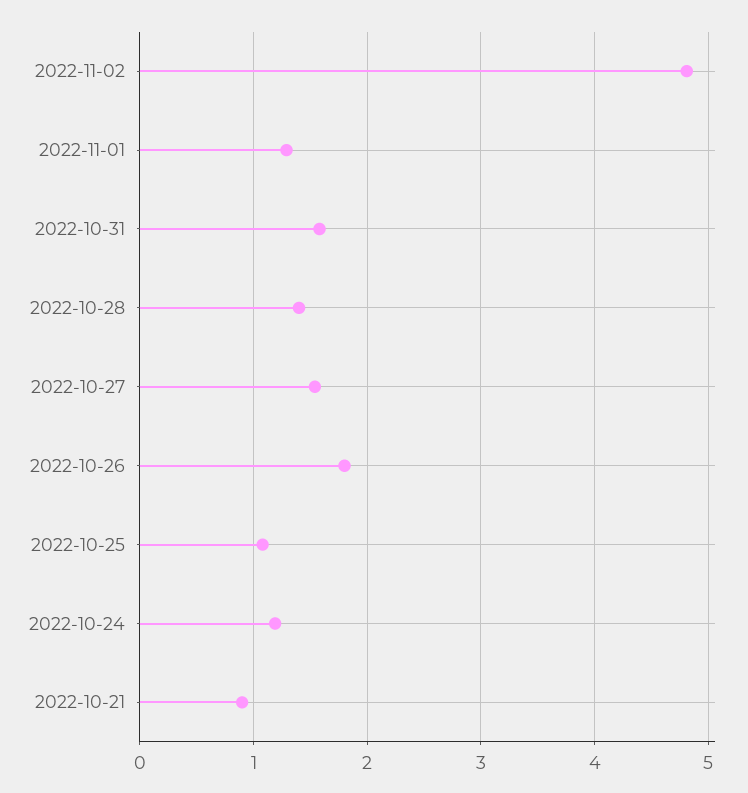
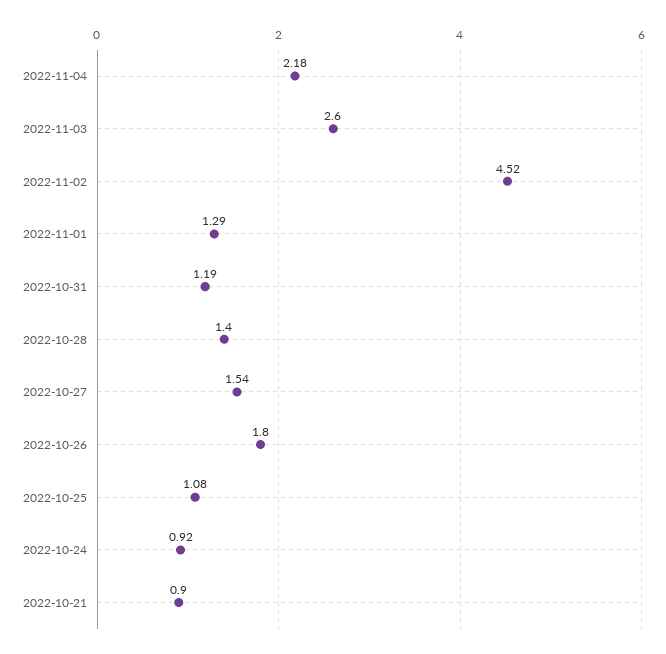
2022-11-02: 4.8 -> 4.52
2022-10-31: 1.6 -> 1.19
2022-10-24: 1.2 -> 0.92
2022-11-04: none -> 2.18
2022-11-03: none -> 2.6

